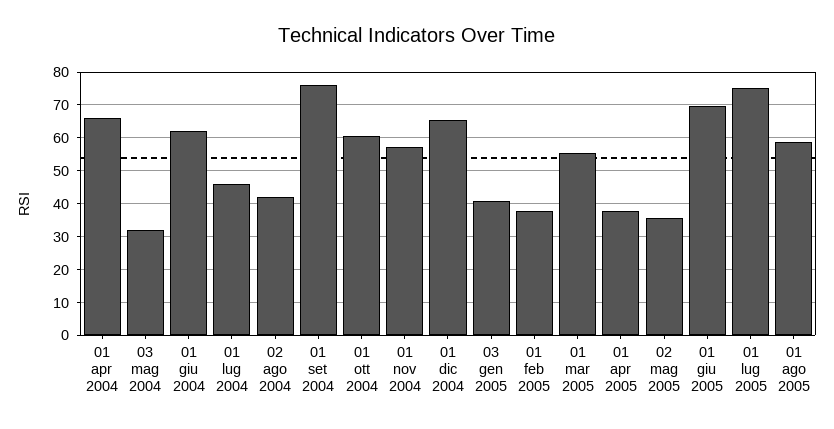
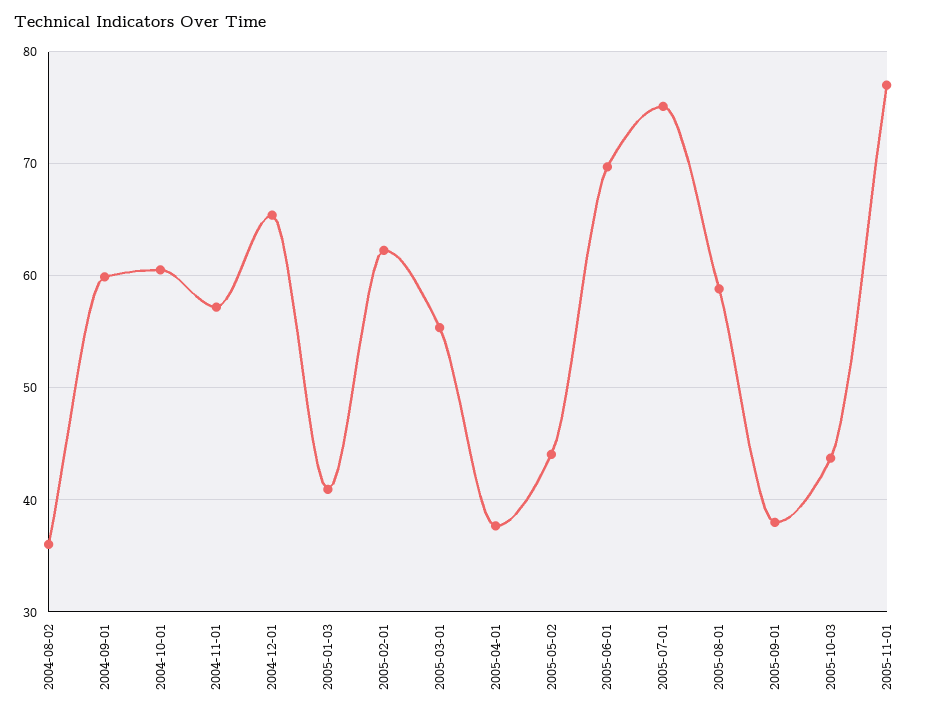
01 apr 2004: 66 -> none
03 mag 2004: 32 -> none
01 giu 2004: 62 -> none
01 lug 2004: 46 -> none
02 ago 2004: 42 -> 36
01 set 2004: 76 -> 60
01 feb 2005: 38 -> 62
02 mag 2005: 36 -> 44
2005-09-01: none -> 38
2005-10-03: none -> 44
2005-11-01: none -> 77

